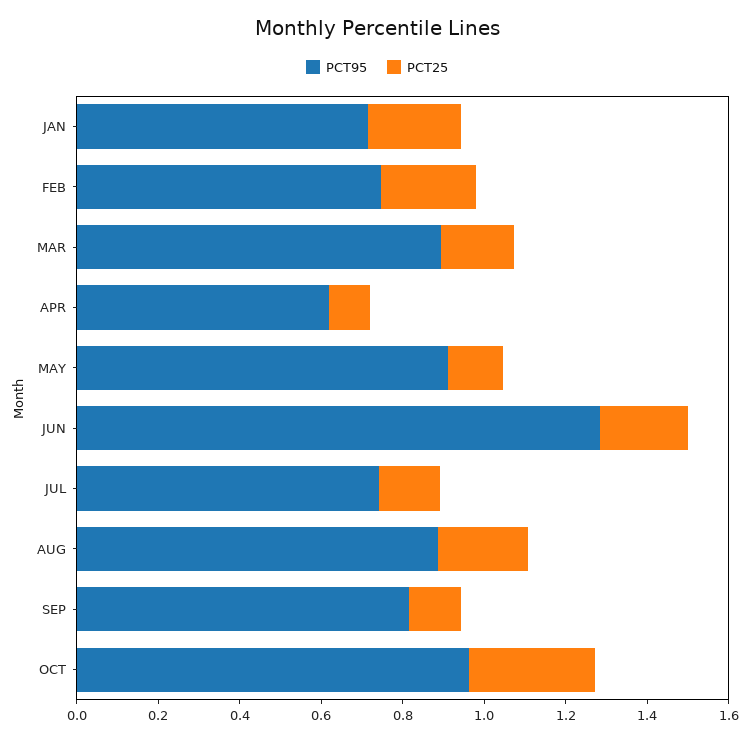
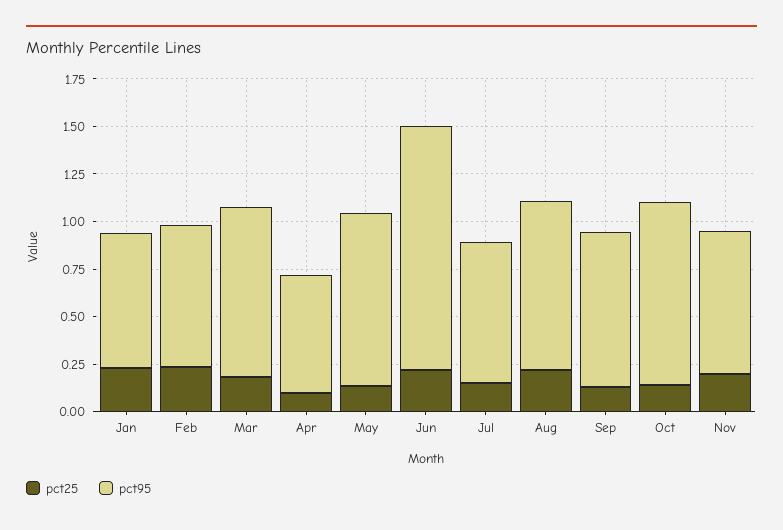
PCT25, OCT: 0.3 -> 0.15
PCT25, Nov: none -> 0.2
PCT95, Nov: none -> 0.75

